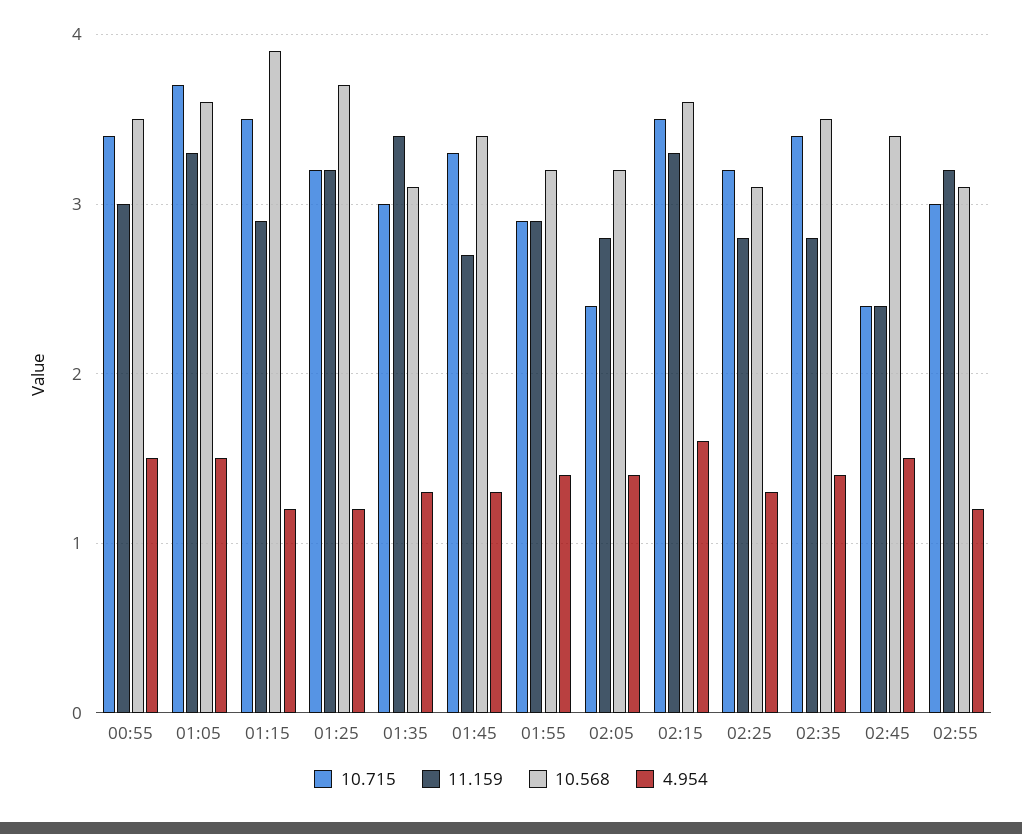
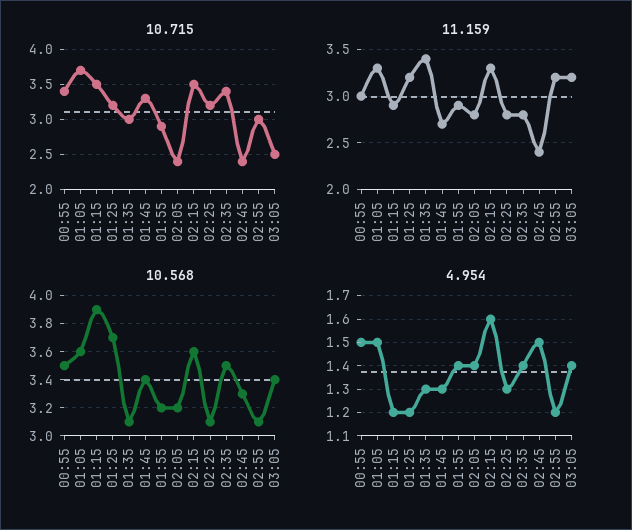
10.568, 02:45: 3.4 -> 3.3
10.715, 03:05: none -> 2.5
11.159, 03:05: none -> 3.2
10.568, 03:05: none -> 3.4
4.954, 03:05: none -> 1.4

